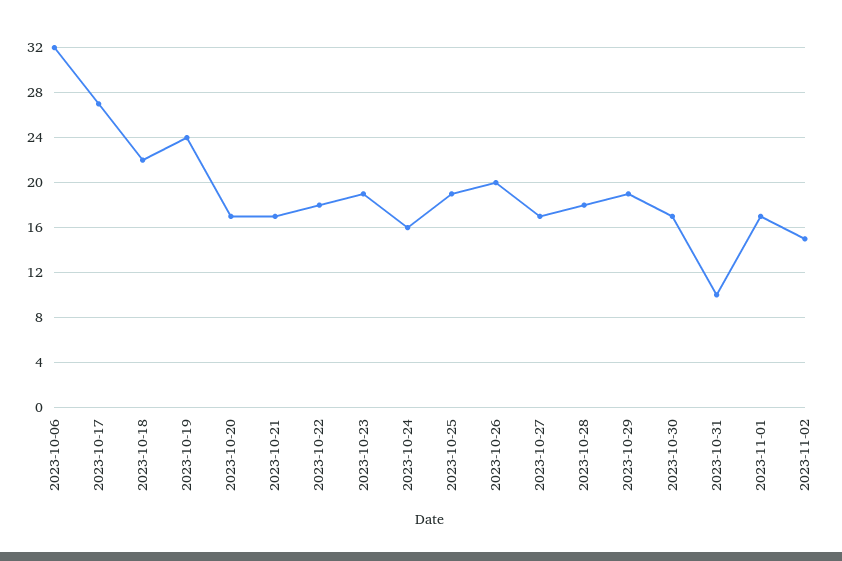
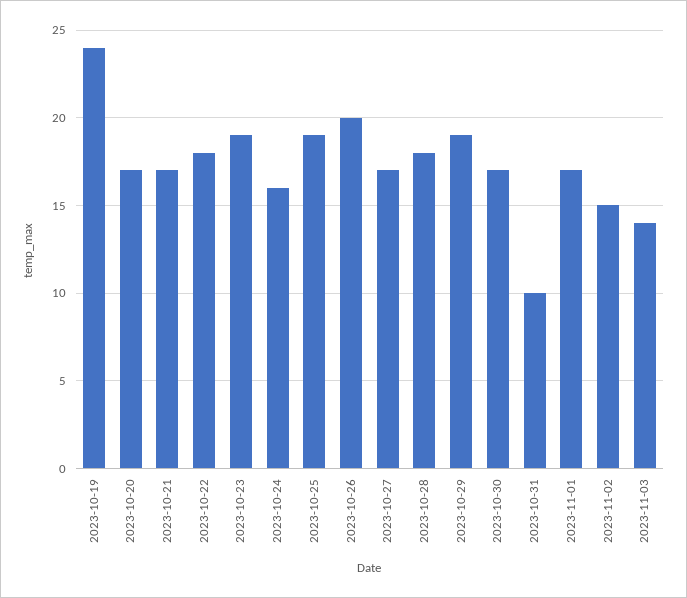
2023-10-06: 32 -> none
2023-10-17: 27 -> none
2023-10-18: 22 -> none
2023-11-03: none -> 14

